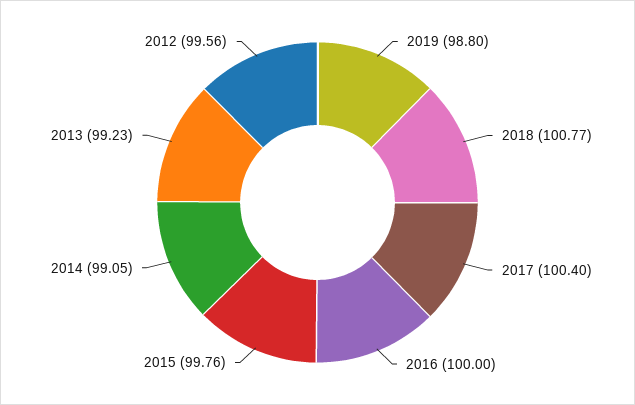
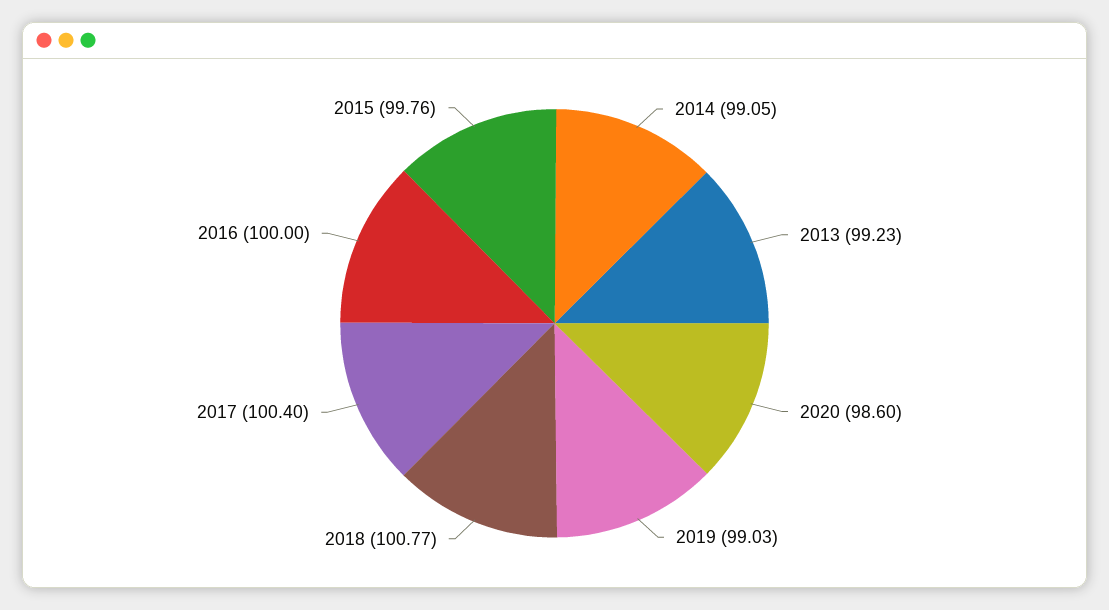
2019: 98.8 -> 99.03
2012: 99.56 -> none
2020: none -> 98.6

